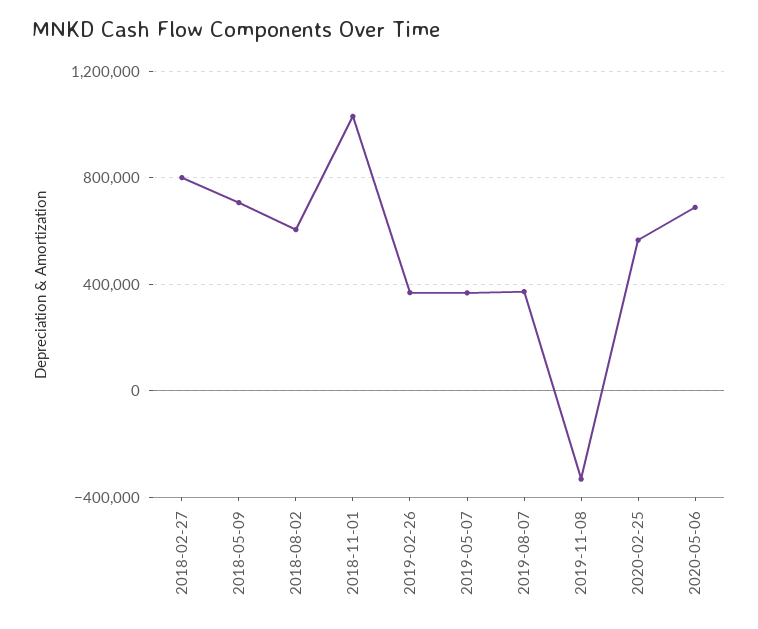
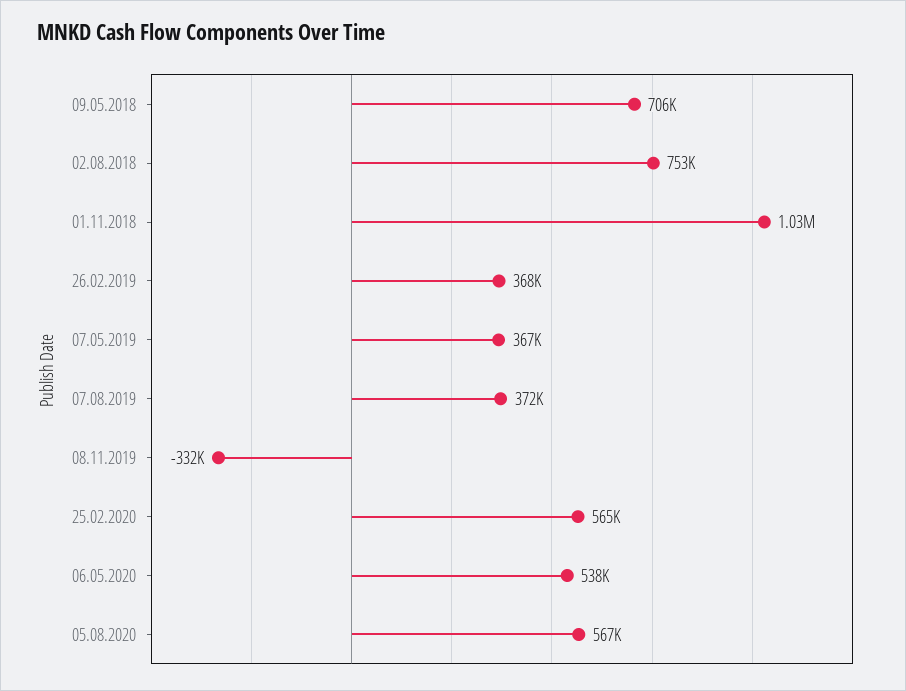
2018-02-27: 800000 -> none
2018-08-02: 600000 -> 753000
2020-05-06: 700000 -> 538000
05.08.2020: none -> 567000

